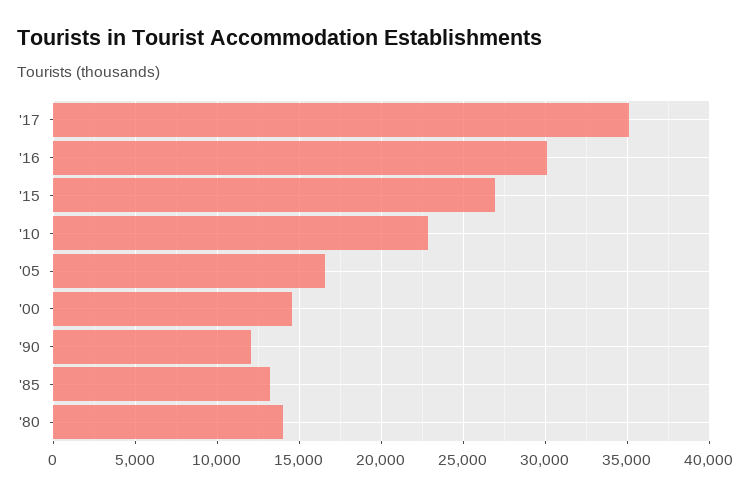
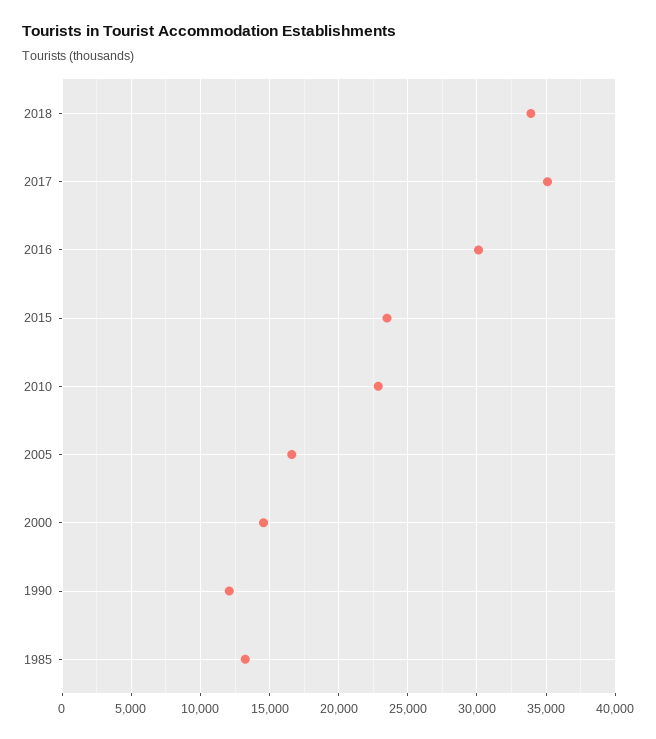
'15: 27000 -> 23500
'80: 14000 -> none
2018: none -> 34000

